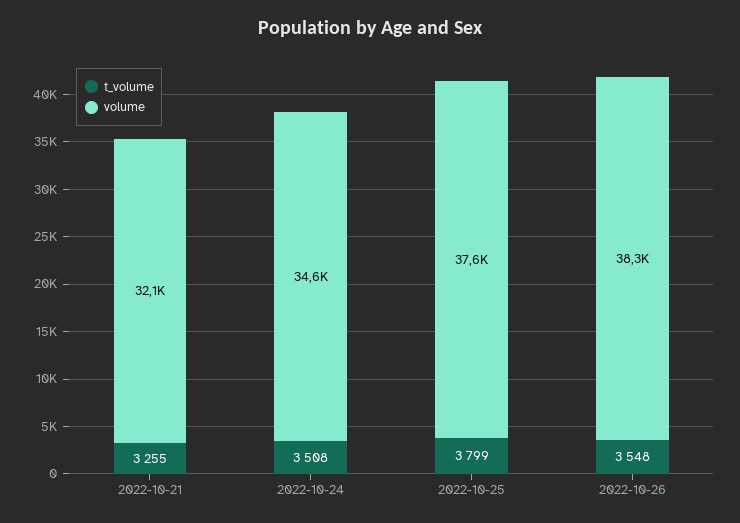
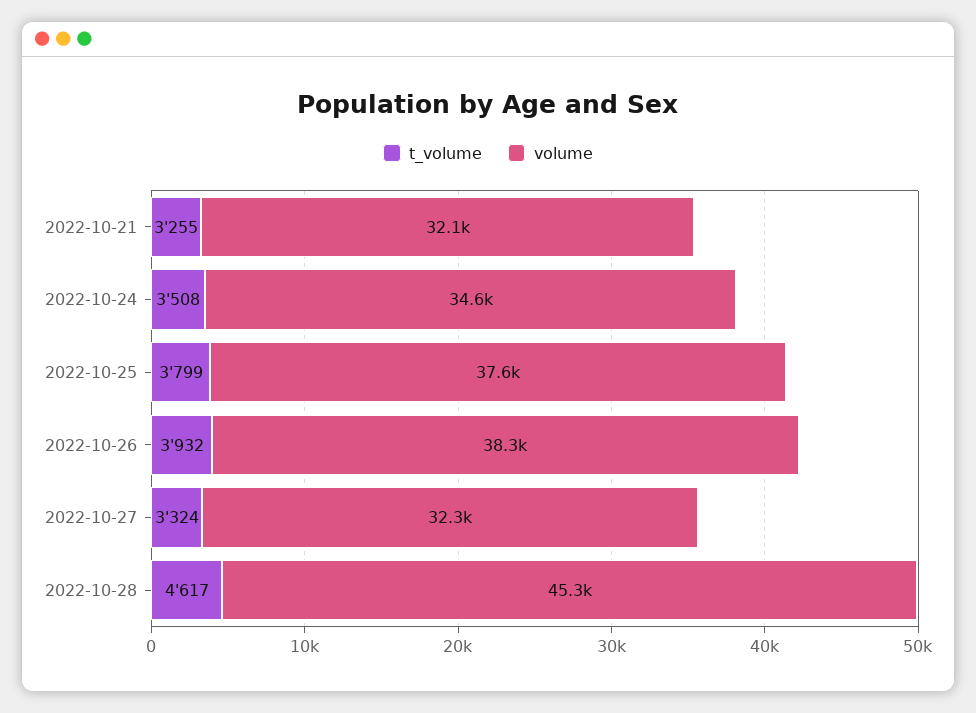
t_volume, 2022-10-26: 3548 -> 3932
t_volume, 2022-10-27: none -> 3324
volume, 2022-10-27: none -> 32300
t_volume, 2022-10-28: none -> 4617
volume, 2022-10-28: none -> 45300

